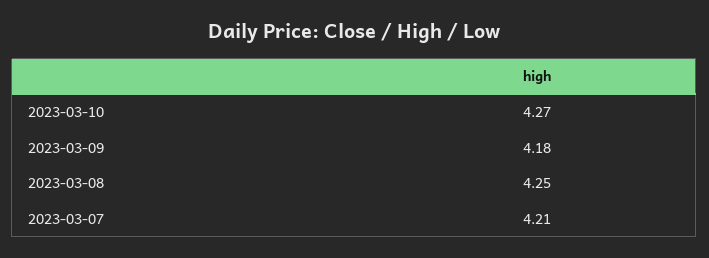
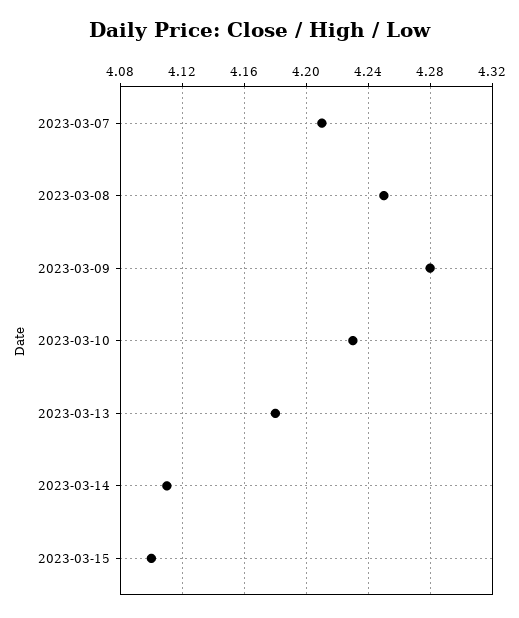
2023-03-10: 4.27 -> 4.23
2023-03-09: 4.18 -> 4.28
2023-03-13: none -> 4.18
2023-03-14: none -> 4.11
2023-03-15: none -> 4.1

